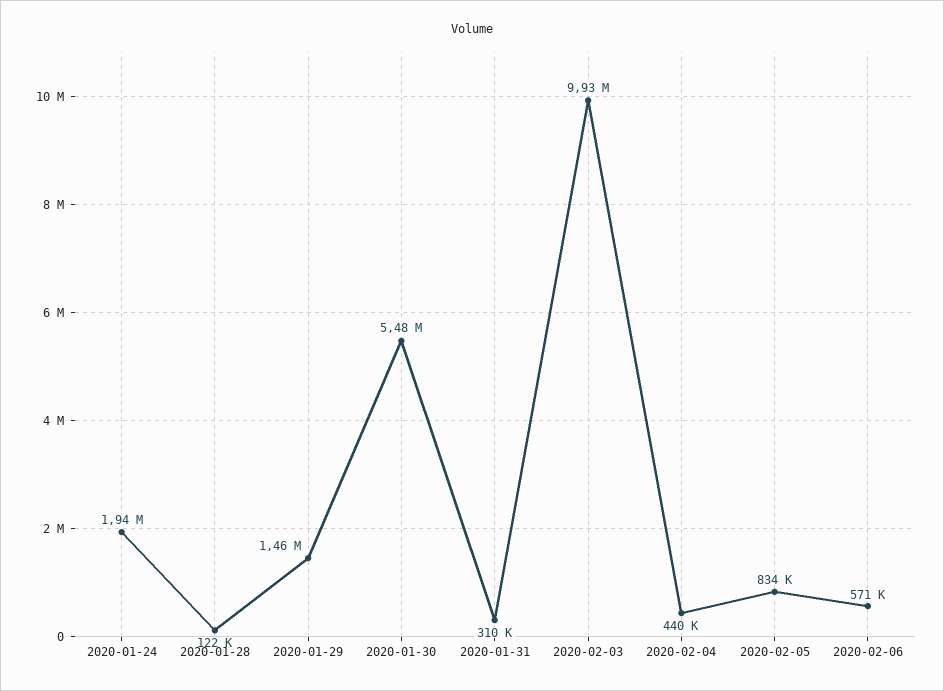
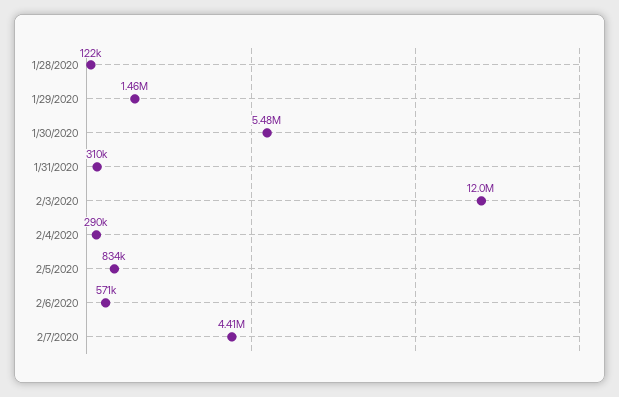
2020-01-24: 1940000 -> none
2020-02-03: 9930000 -> 12000000
2020-02-04: 440000 -> 290000
2/7/2020: none -> 4410000

